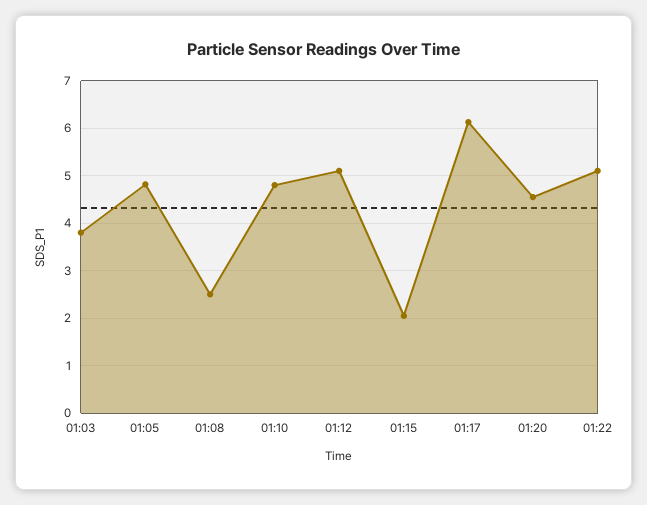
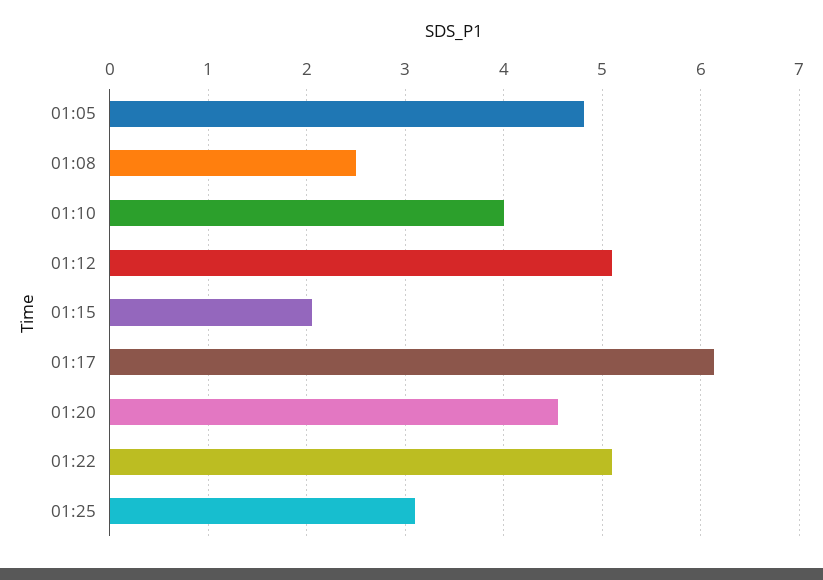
01:03: 3.8 -> none
01:10: 4.8 -> 4
01:25: none -> 3.1

